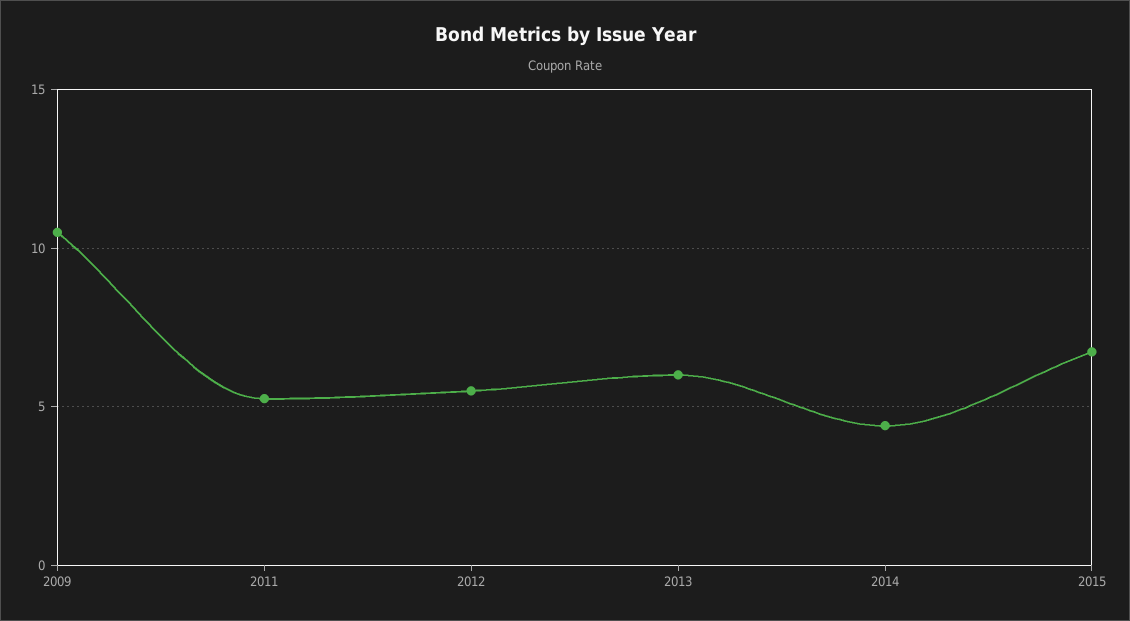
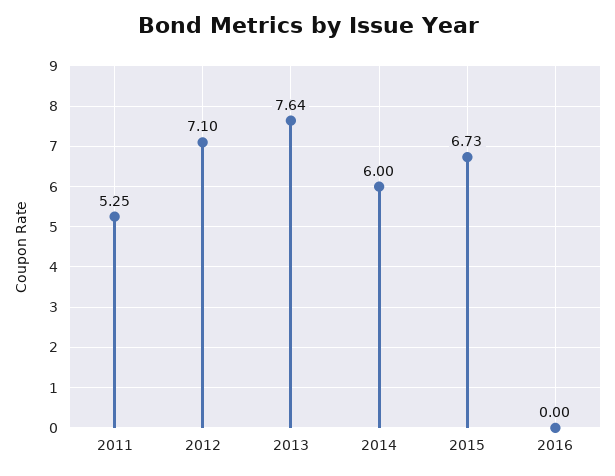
2009: 10.5 -> none
2012: 5.5 -> 7.1
2013: 6 -> 7.64
2014: 4.5 -> 6
2016: none -> 0

